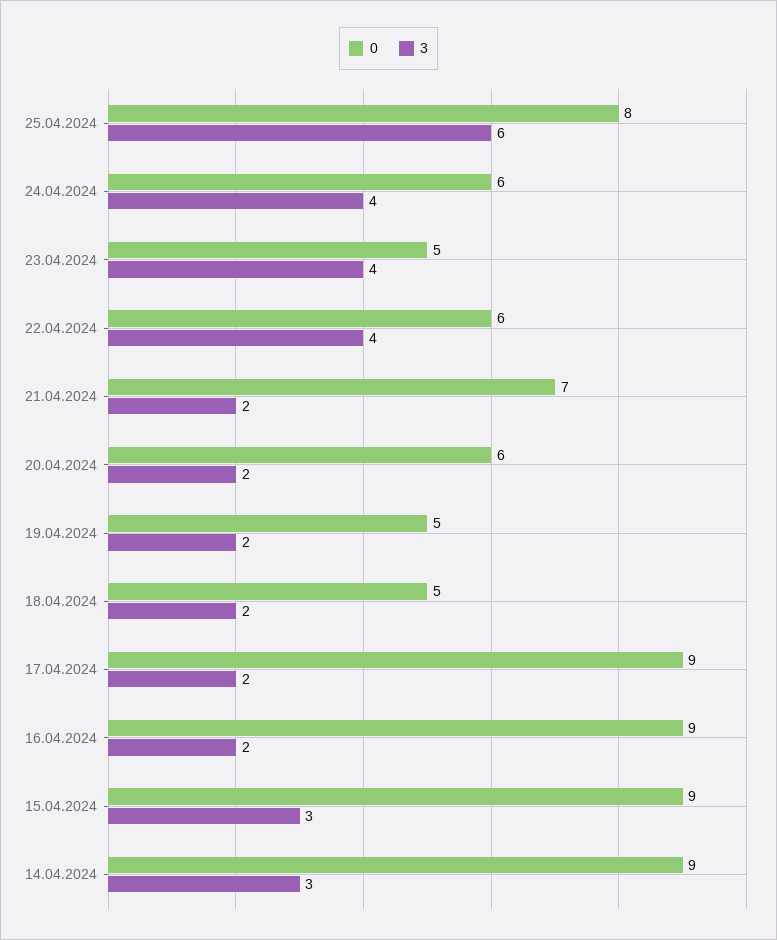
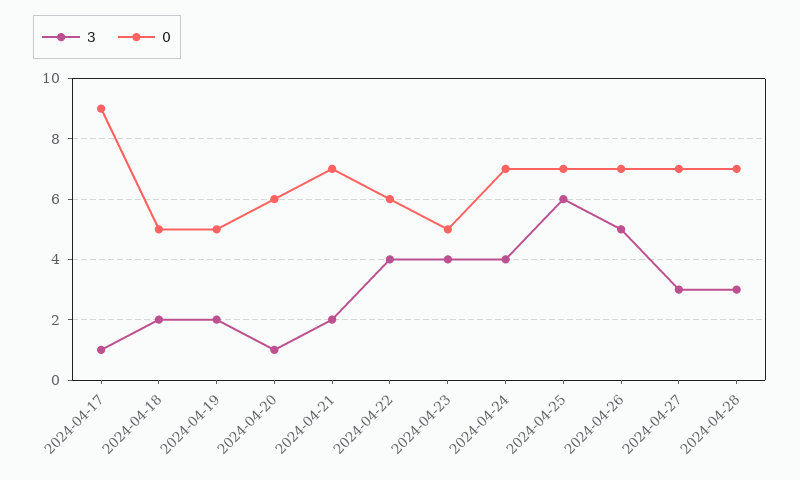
0, 25.04.2024: 8 -> 7
0, 24.04.2024: 6 -> 7
3, 20.04.2024: 2 -> 1
3, 17.04.2024: 2 -> 1
0, 16.04.2024: 9 -> none
3, 16.04.2024: 2 -> none
0, 15.04.2024: 9 -> none
3, 15.04.2024: 3 -> none
0, 14.04.2024: 9 -> none
3, 14.04.2024: 3 -> none
3, 2024-04-26: none -> 5
0, 2024-04-26: none -> 7
3, 2024-04-27: none -> 3
0, 2024-04-27: none -> 7
3, 2024-04-28: none -> 3
0, 2024-04-28: none -> 7

